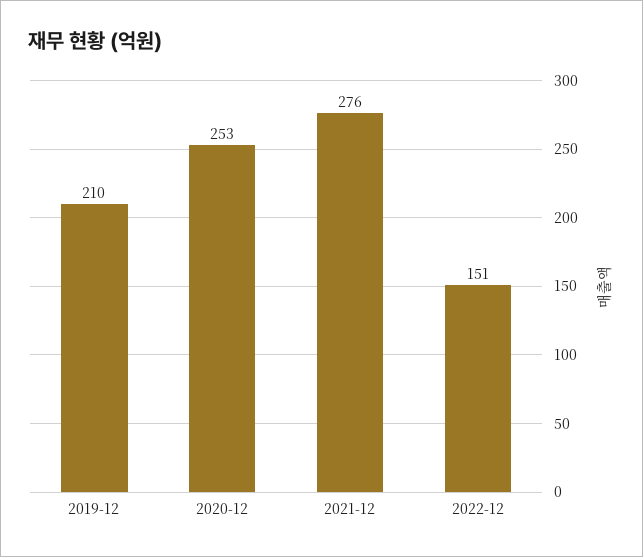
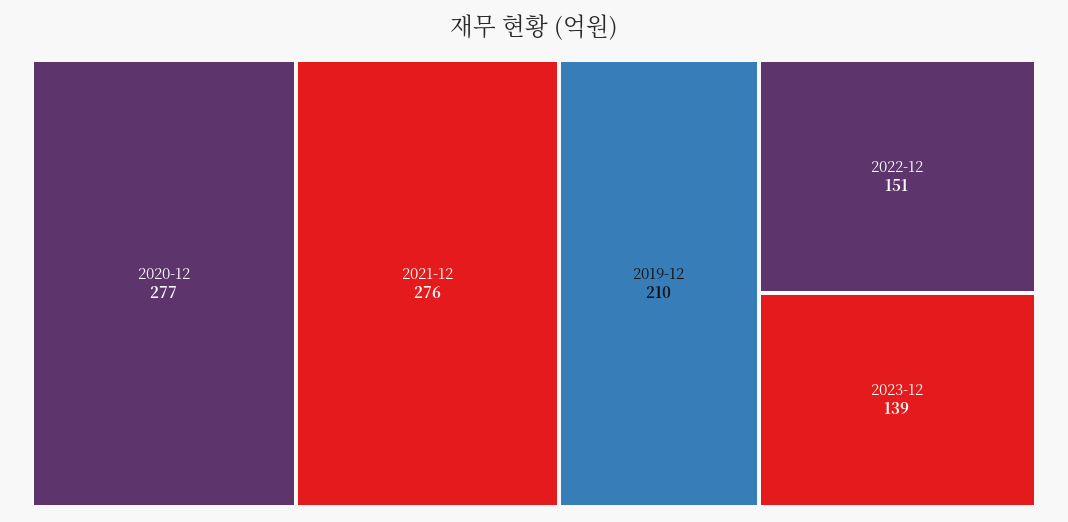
2020-12: 253 -> 277
2023-12: none -> 139

